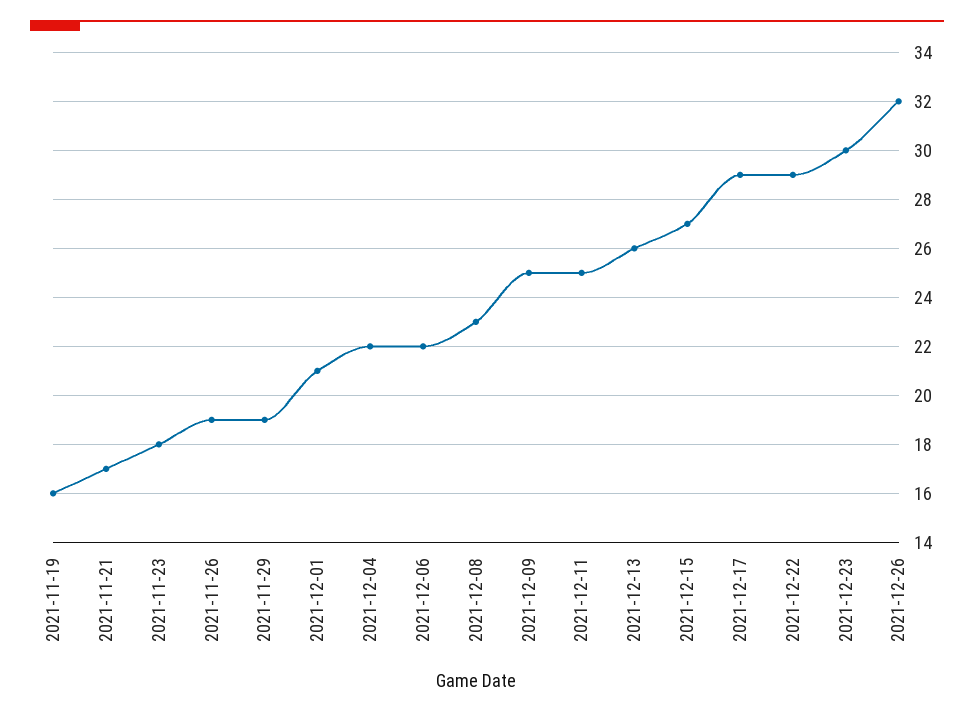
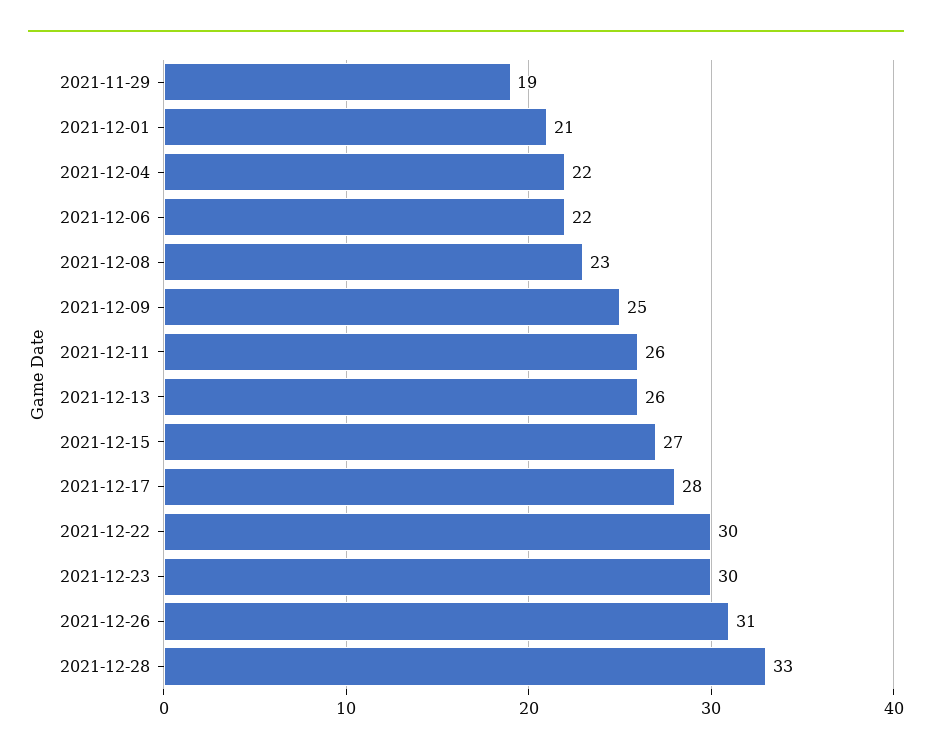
2021-11-19: 16 -> none
2021-11-21: 17 -> none
2021-11-23: 18 -> none
2021-11-26: 19 -> none
2021-12-11: 25 -> 26
2021-12-17: 29 -> 28
2021-12-22: 29 -> 30
2021-12-26: 32 -> 31
2021-12-28: none -> 33

